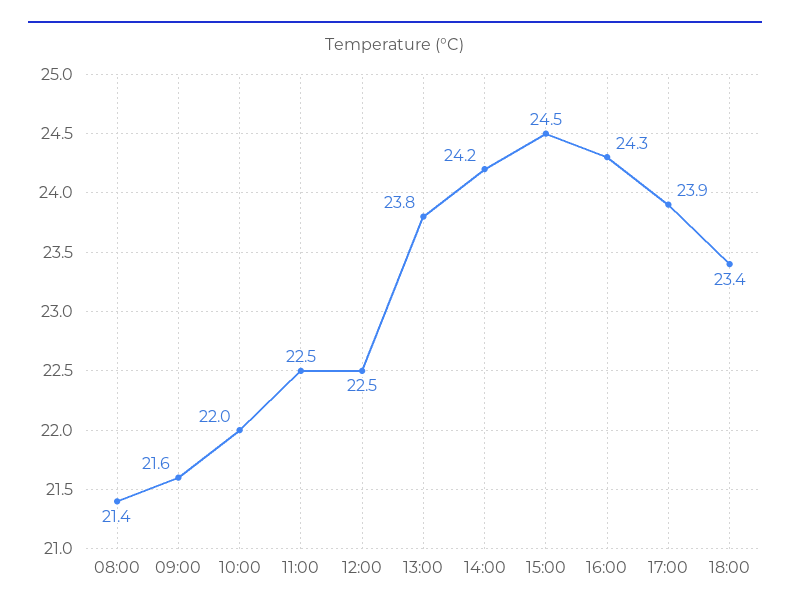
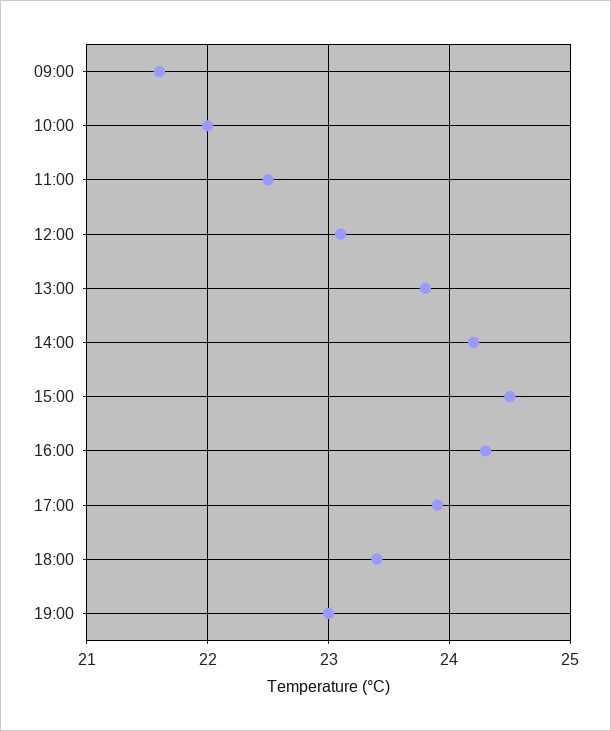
08:00: 21.4 -> none
12:00: 22.5 -> 23.1
19:00: none -> 23

